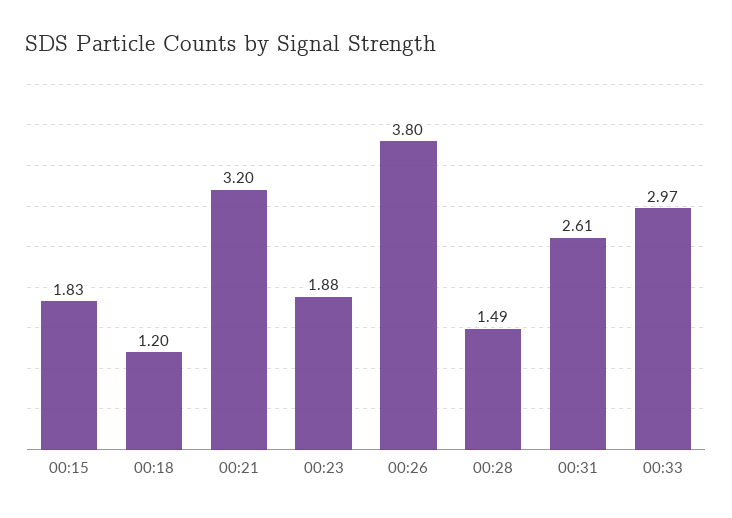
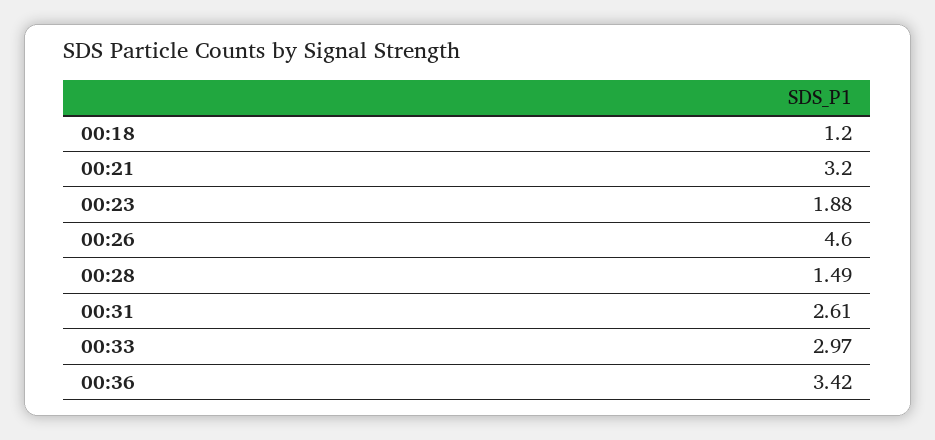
00:15: 1.83 -> none
00:26: 3.8 -> 4.6
00:36: none -> 3.42

